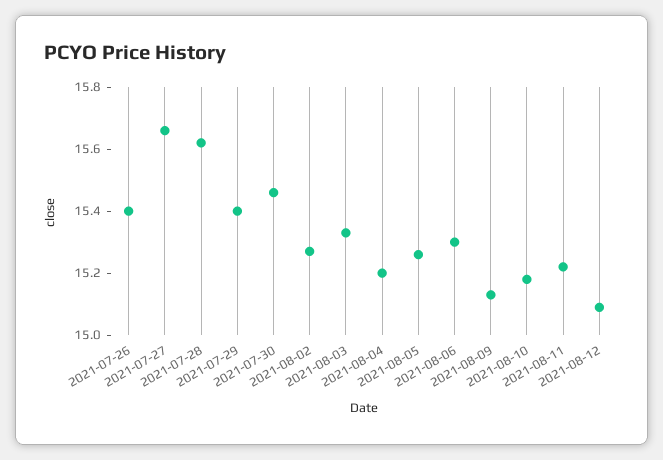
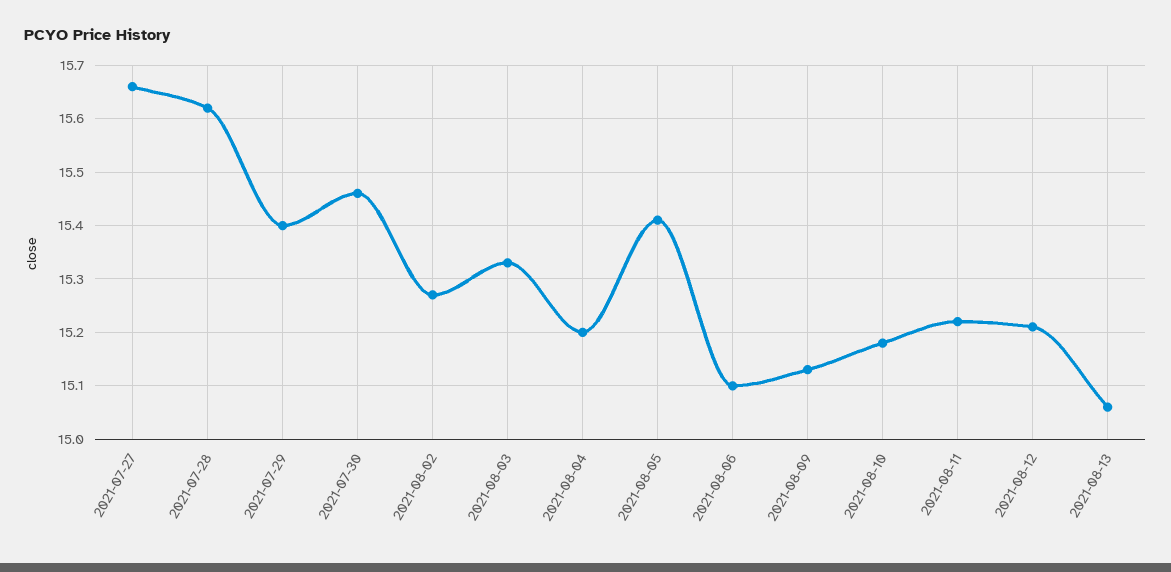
2021-07-26: 15.4 -> none
2021-08-05: 15.25 -> 15.4
2021-08-06: 15.3 -> 15.1
2021-08-12: 15.1 -> 15.2
2021-08-13: none -> 15.05

